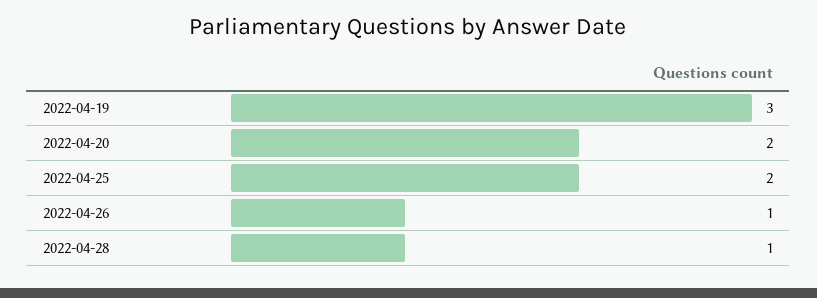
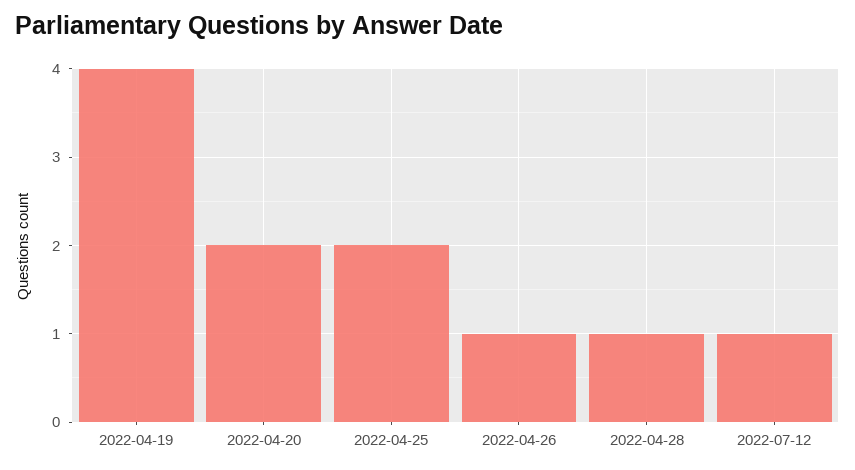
2022-04-19: 3 -> 4
2022-07-12: none -> 1

